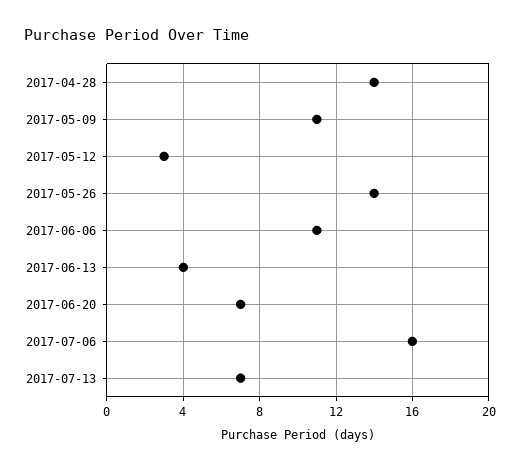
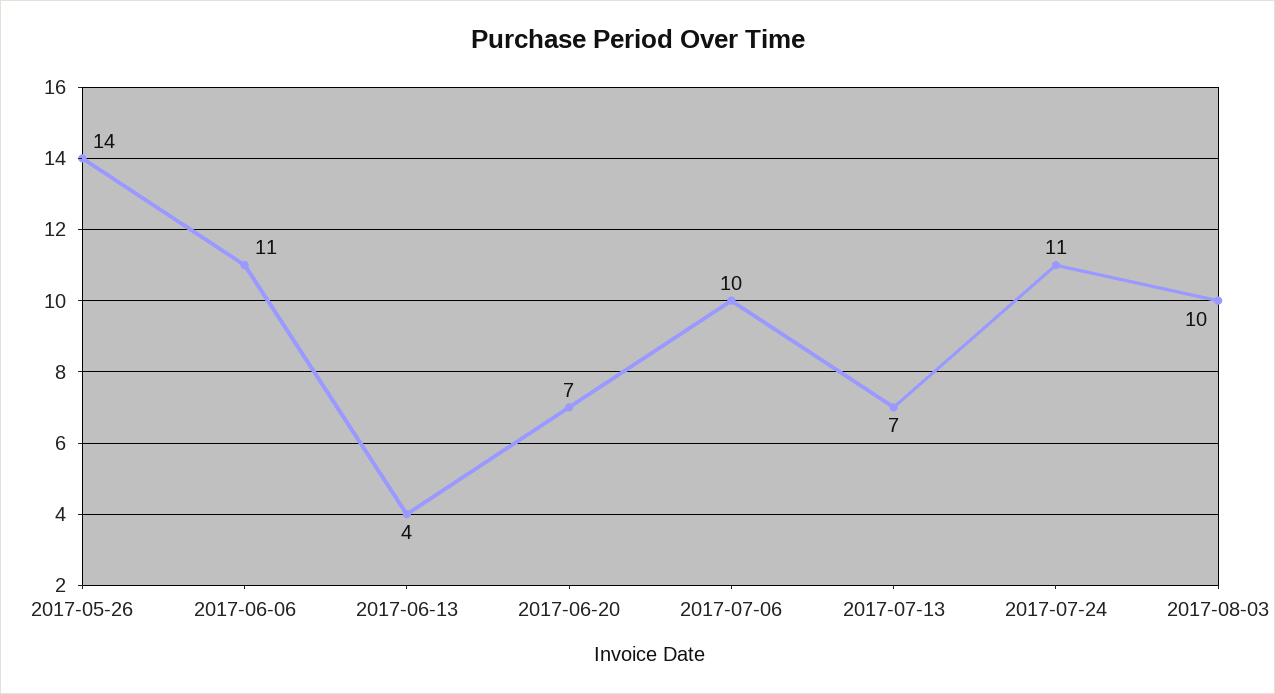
2017-04-28: 14 -> none
2017-05-09: 11 -> none
2017-05-12: 3 -> none
2017-07-06: 16 -> 10
2017-07-24: none -> 11
2017-08-03: none -> 10

